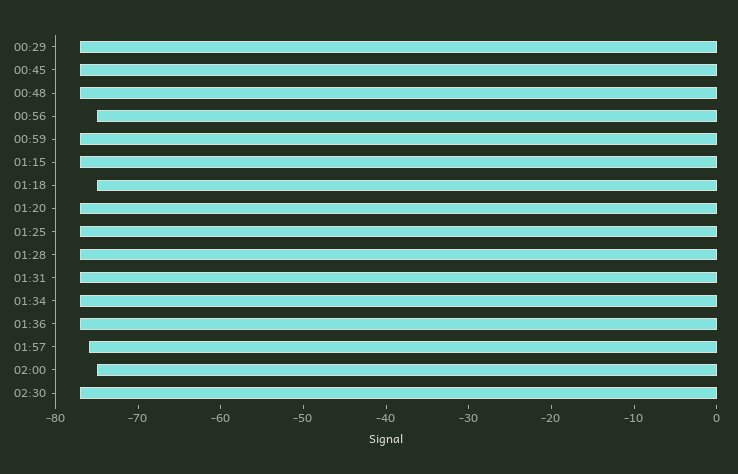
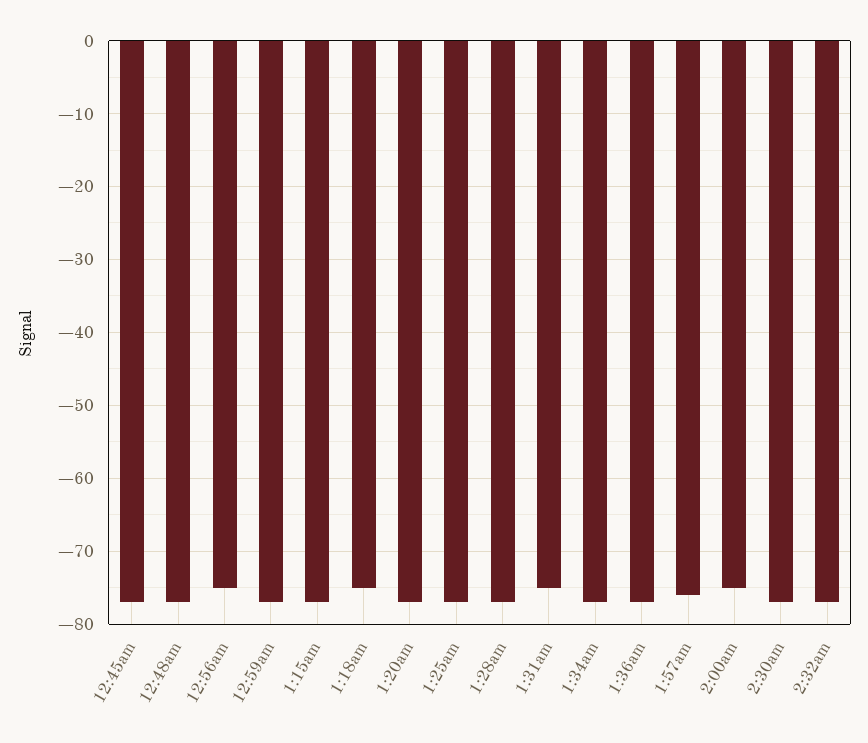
00:29: -77 -> none
01:31: -77 -> -75
2:32am: none -> -77

